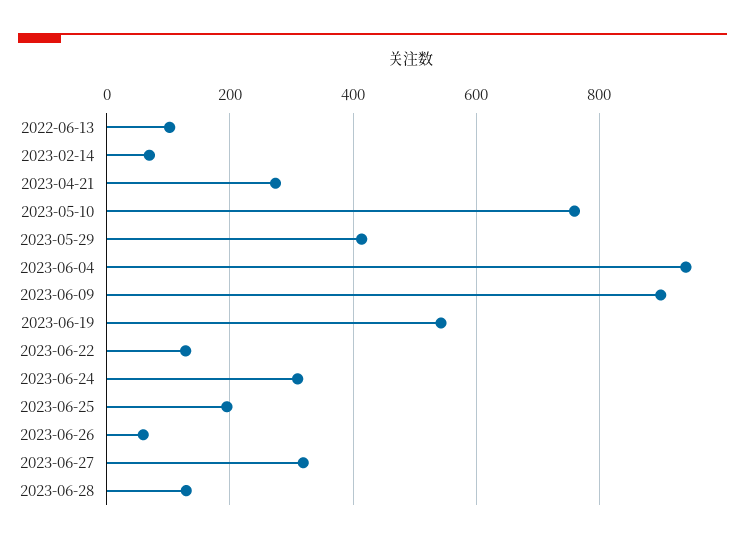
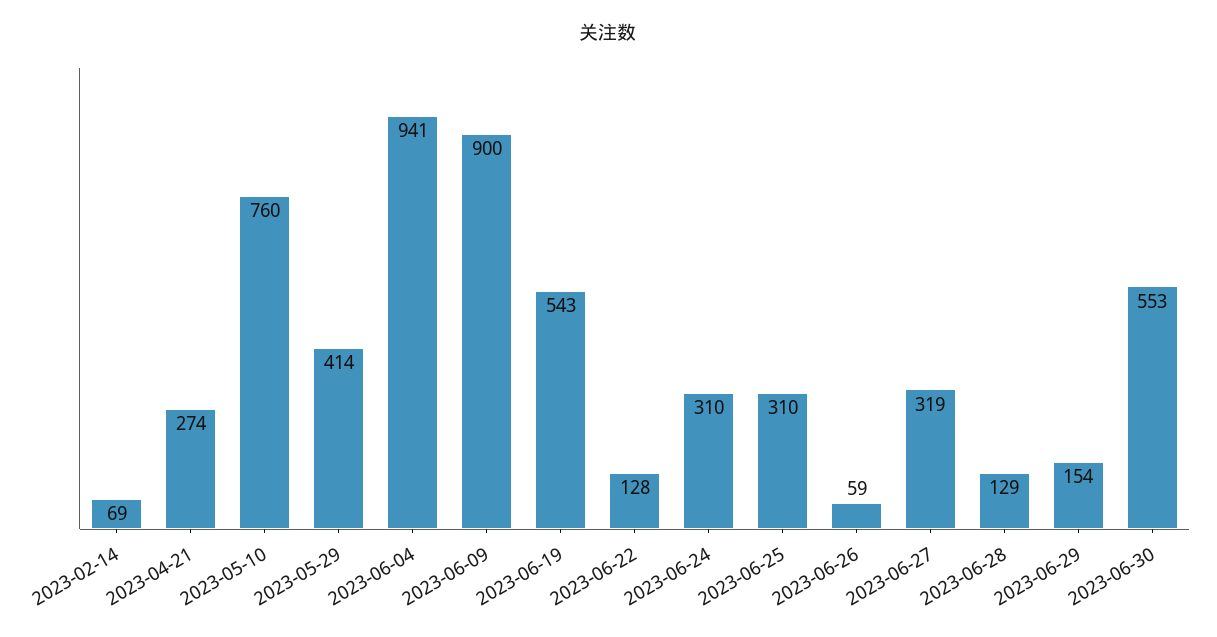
2022-06-13: 100 -> none
2023-06-25: 200 -> 310
2023-06-29: none -> 154
2023-06-30: none -> 553

